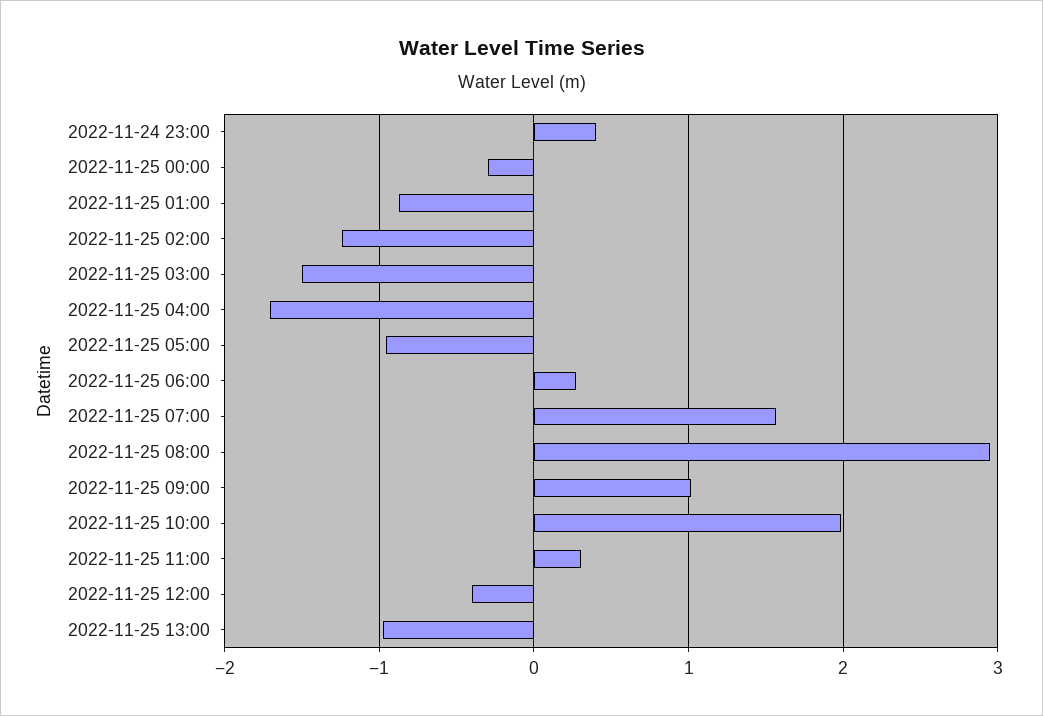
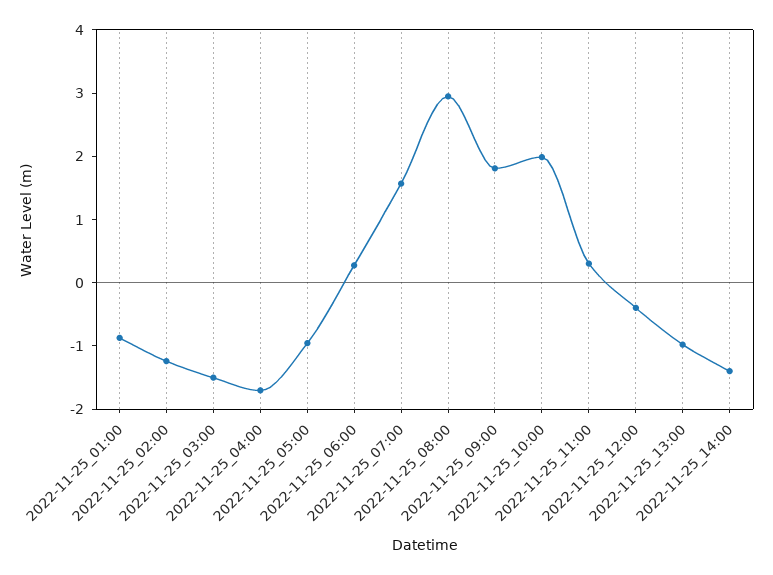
2022-11-24 23:00: 0.4 -> none
2022-11-25 00:00: -0.3 -> none
2022-11-25 09:00: 1 -> 1.8
2022-11-25_14:00: none -> -1.4

